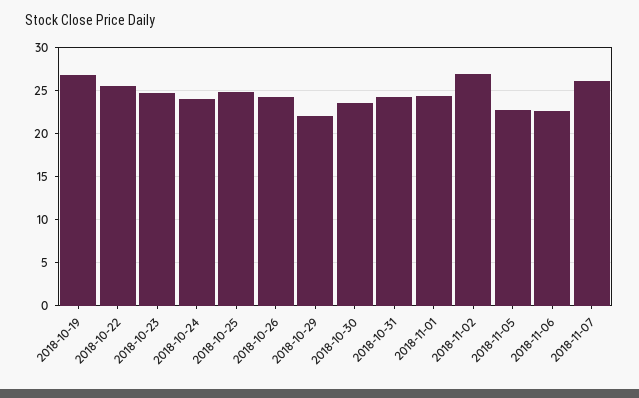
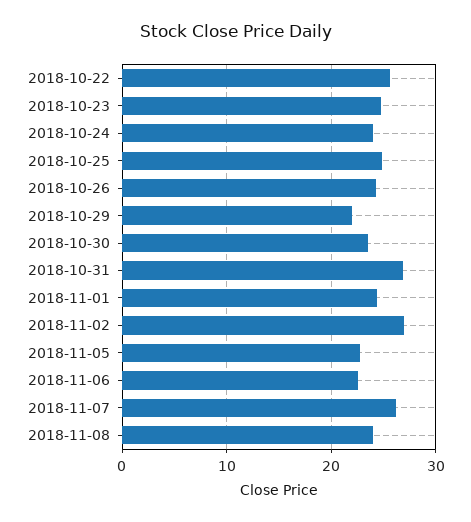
2018-10-19: 27 -> none
2018-10-31: 24 -> 27
2018-11-08: none -> 24

